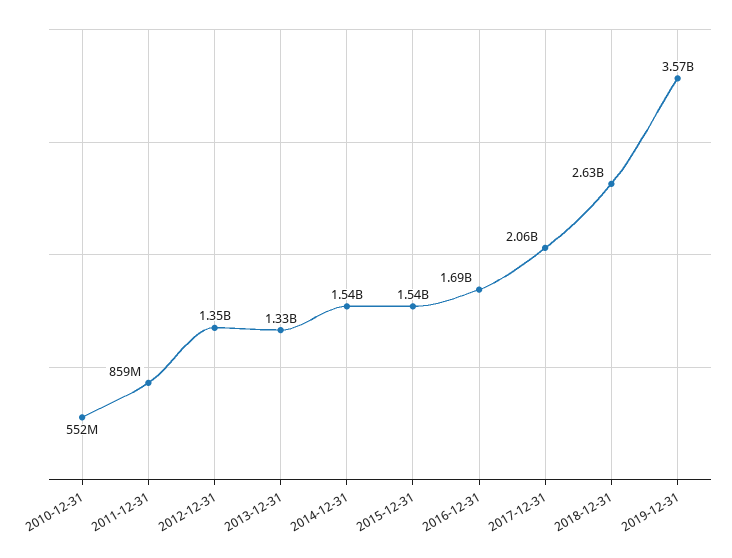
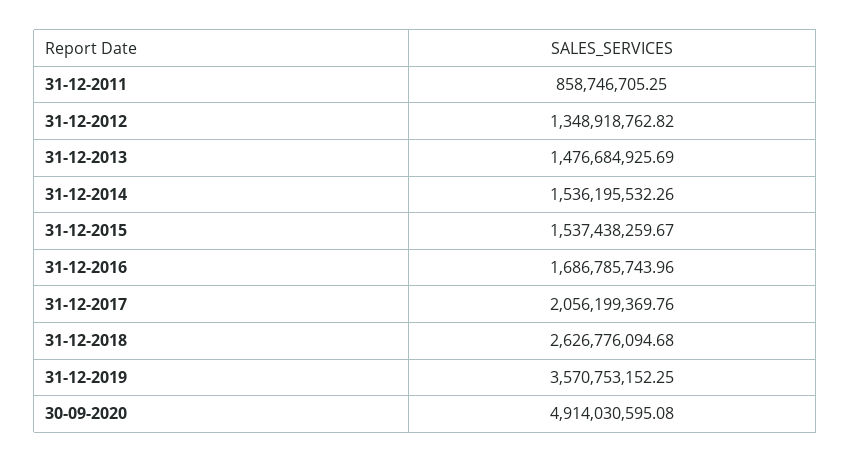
2010-12-31: 552000000 -> none
2013-12-31: 1330000000 -> 1476684925.69
30-09-2020: none -> 4914030595.08

